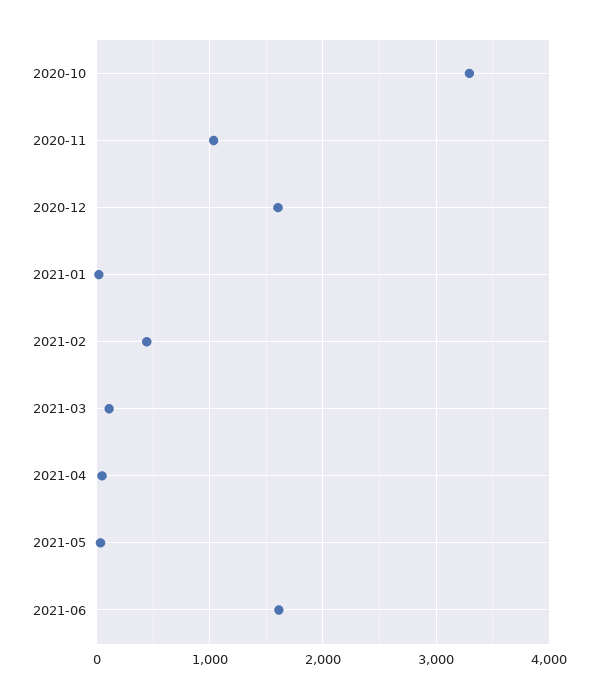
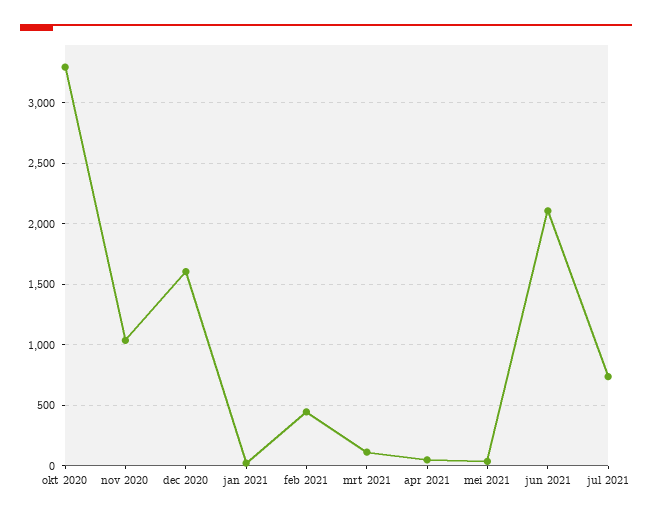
2021-06: 1600 -> 2100
jul 2021: none -> 750

